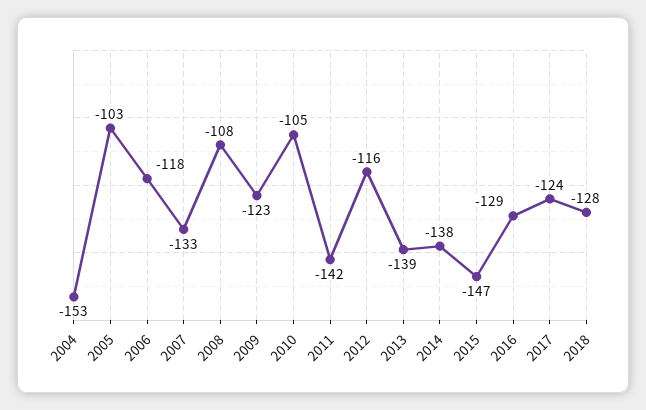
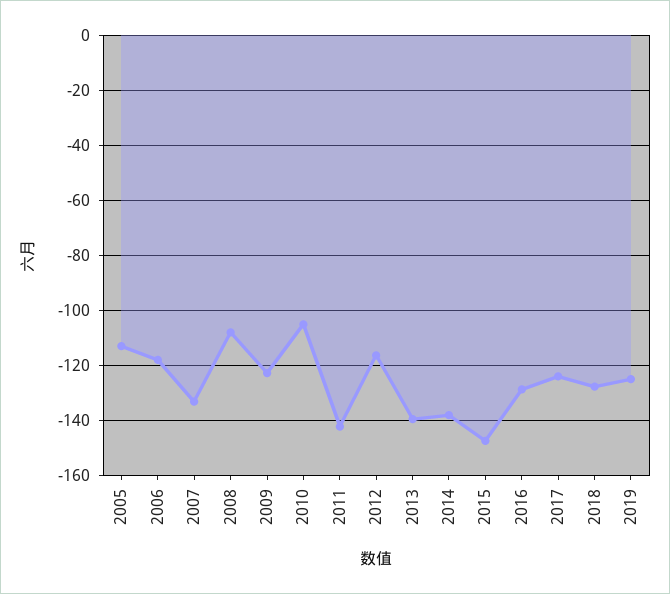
2004: -153 -> none
2005: -103 -> -112.5
2019: none -> -125

